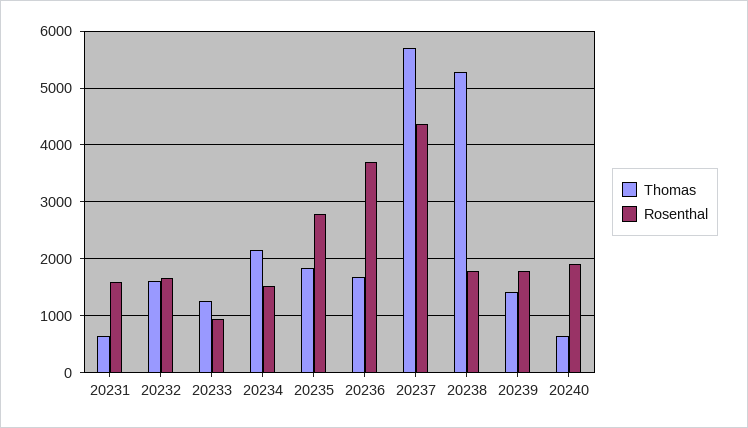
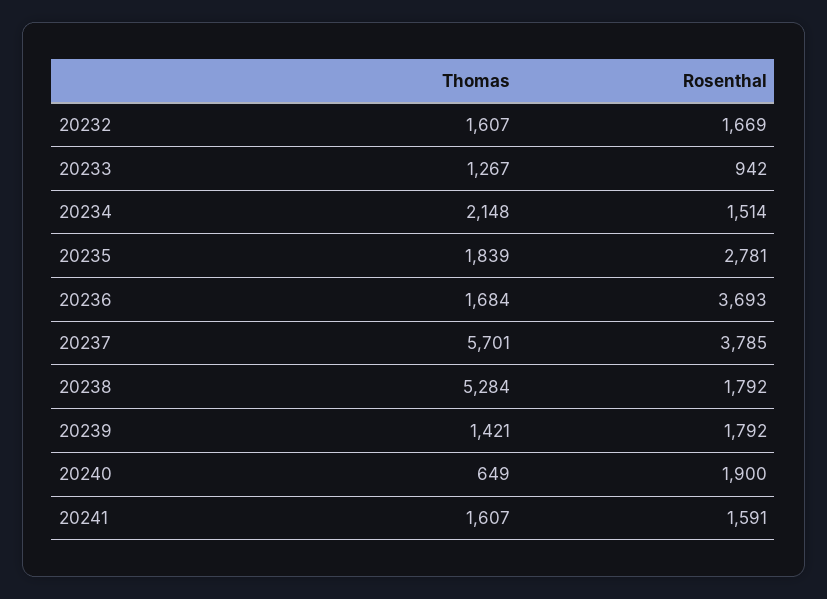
Thomas, 20231: 600 -> none
Rosenthal, 20231: 1600 -> none
Rosenthal, 20237: 4400 -> 3785
Thomas, 20241: none -> 1607
Rosenthal, 20241: none -> 1591

